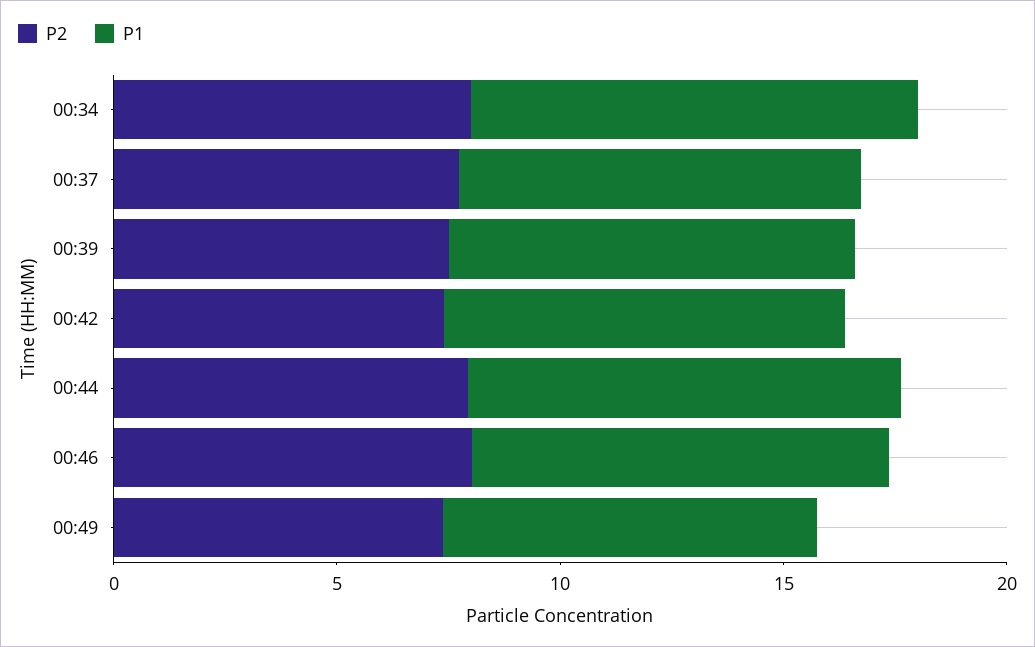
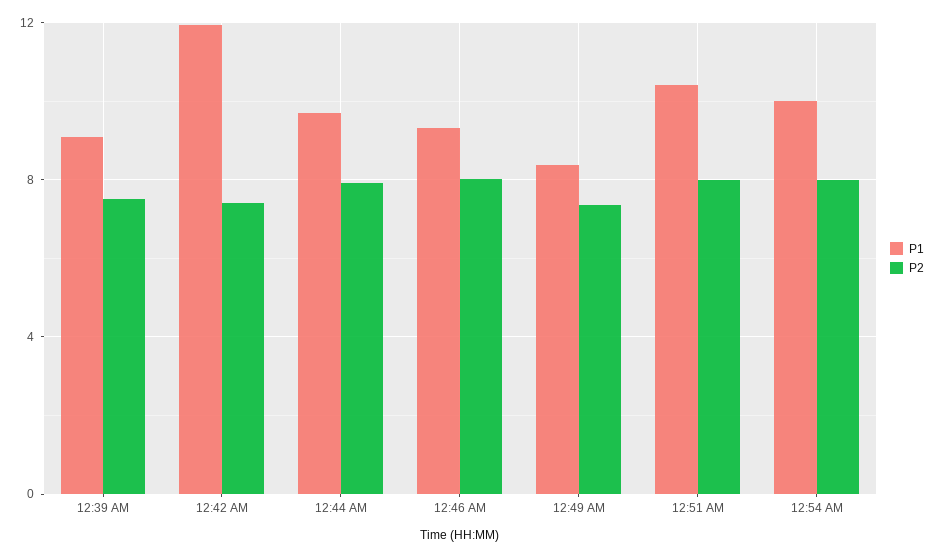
P2, 00:34: 8 -> none
P1, 00:34: 10 -> none
P2, 00:37: 8 -> none
P1, 00:37: 9 -> none
P1, 00:42: 9 -> 12
P1, 12:51 AM: none -> 10.5
P2, 12:51 AM: none -> 8
P1, 12:54 AM: none -> 10
P2, 12:54 AM: none -> 8

